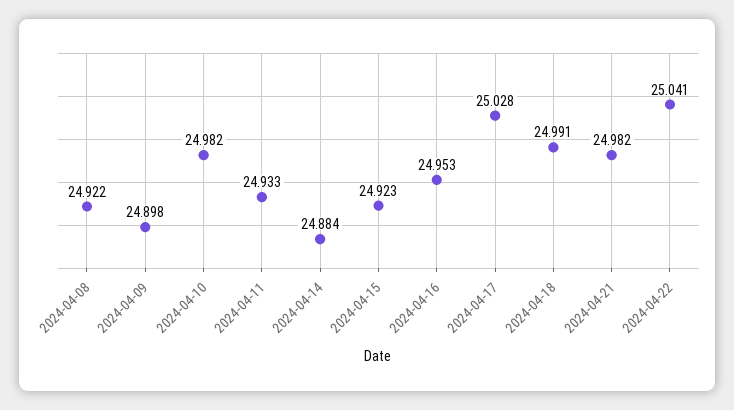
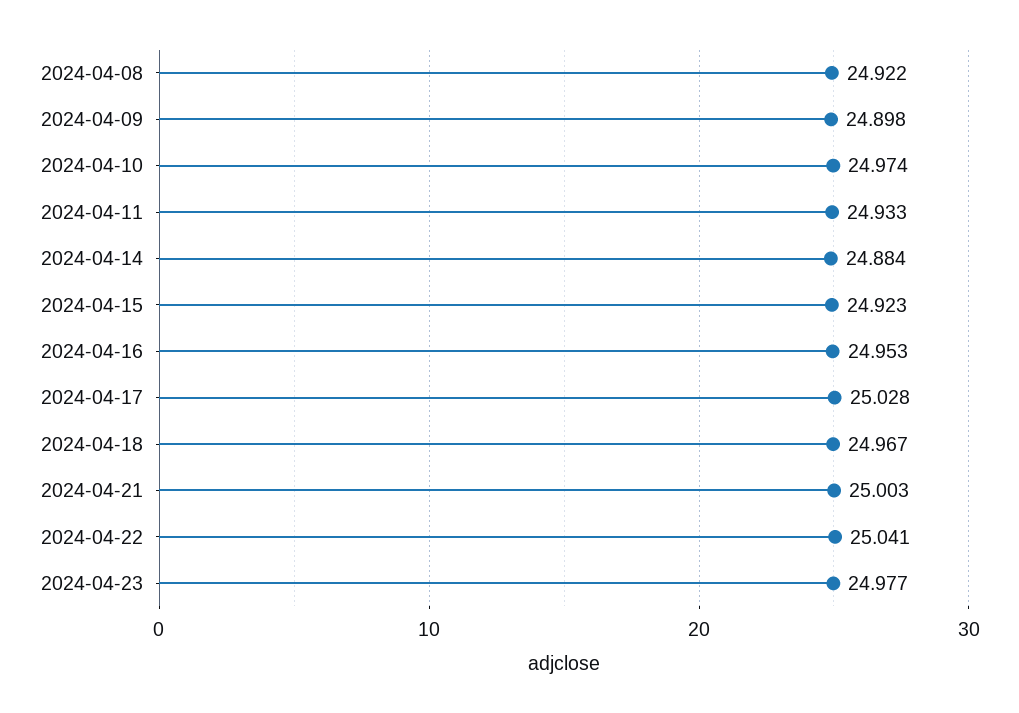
2024-04-10: 24.982 -> 24.974
2024-04-18: 24.991 -> 24.967
2024-04-21: 24.982 -> 25.003
2024-04-23: none -> 24.977

